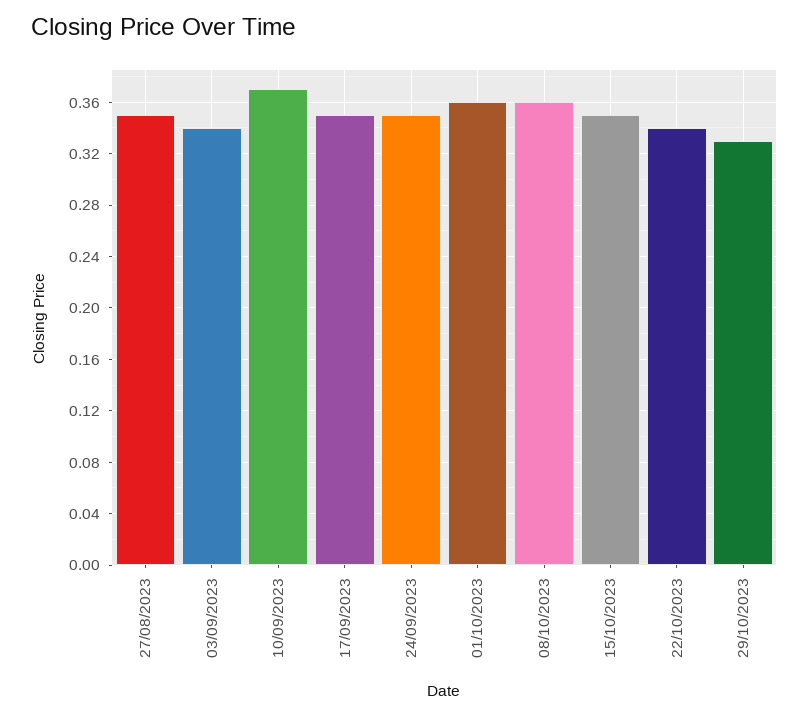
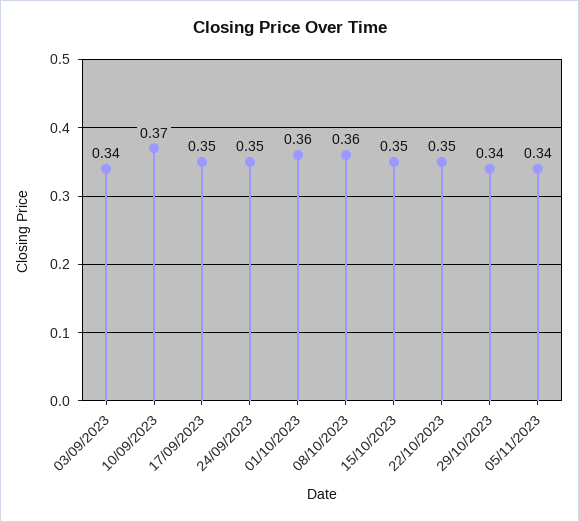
27/08/2023: 0.35 -> none
22/10/2023: 0.34 -> 0.35
29/10/2023: 0.33 -> 0.34
05/11/2023: none -> 0.34

